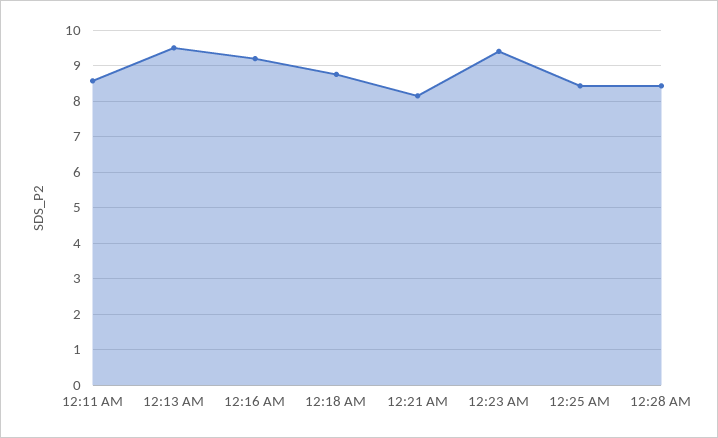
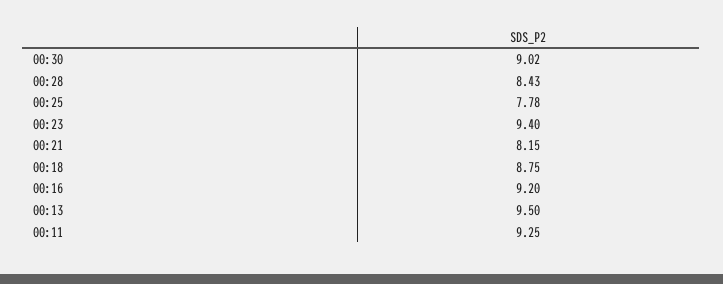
12:11 AM: 8.6 -> 9.25
12:25 AM: 8.4 -> 7.78
00:30: none -> 9.02

